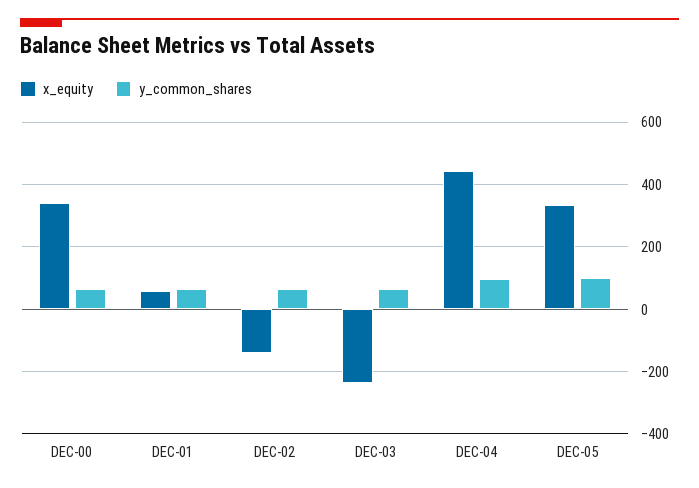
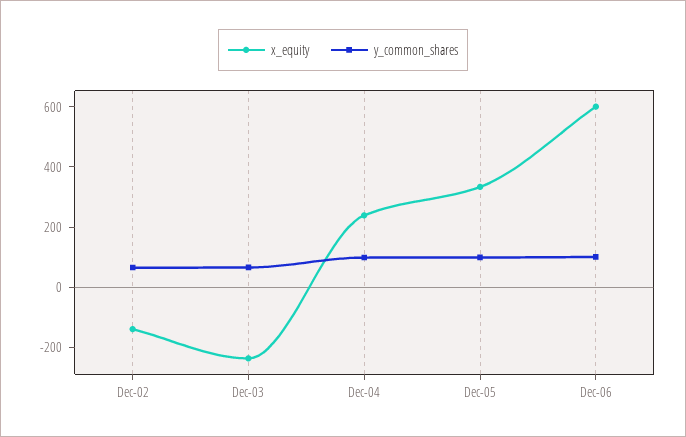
x_equity, DEC-00: 340 -> none
y_common_shares, DEC-00: 60 -> none
x_equity, DEC-01: 60 -> none
y_common_shares, DEC-01: 60 -> none
x_equity, DEC-04: 440 -> 250
x_equity, Dec-06: none -> 600
y_common_shares, Dec-06: none -> 100

